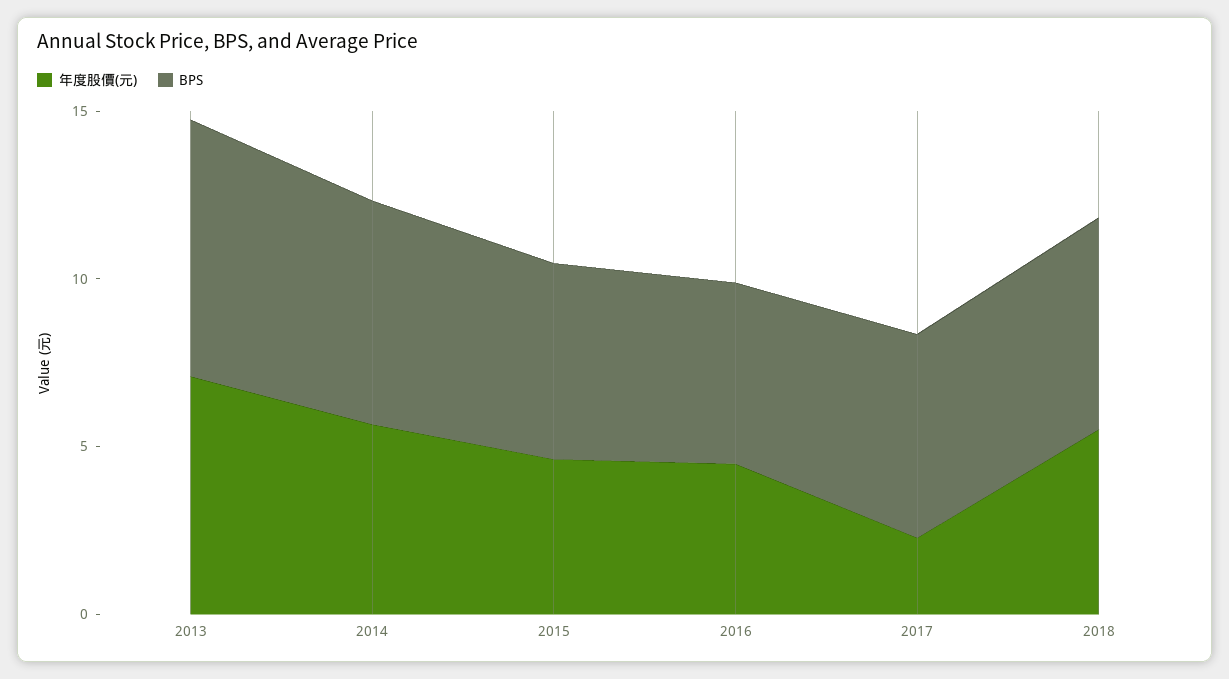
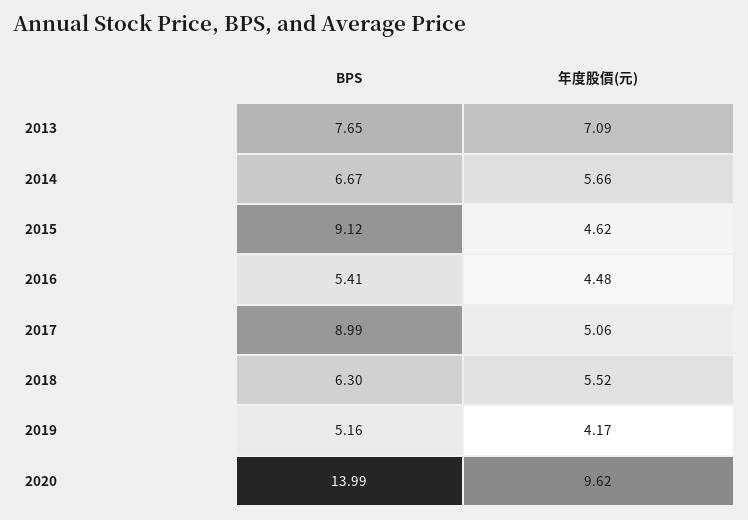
BPS, 2015: 6 -> 9.12
年度股價(元), 2017: 2 -> 5.06
BPS, 2017: 6 -> 8.99
BPS, 2019: none -> 5.16
年度股價(元), 2019: none -> 4.17
BPS, 2020: none -> 13.99
年度股價(元), 2020: none -> 9.62

